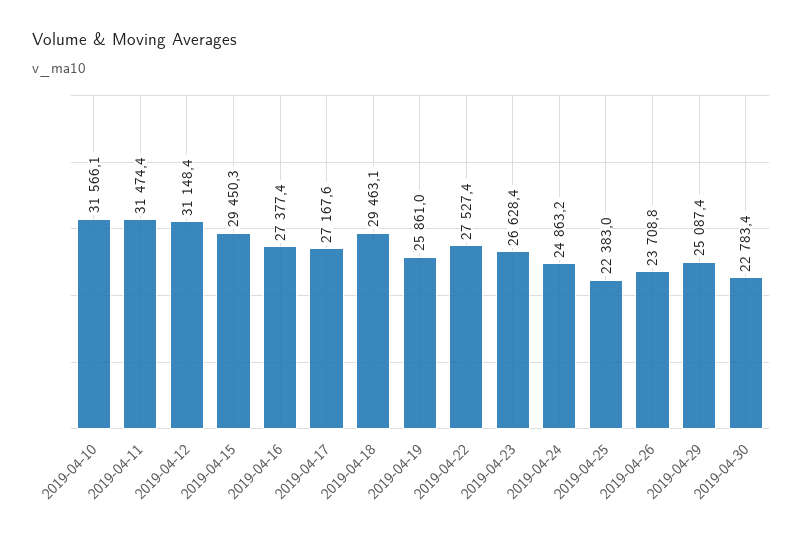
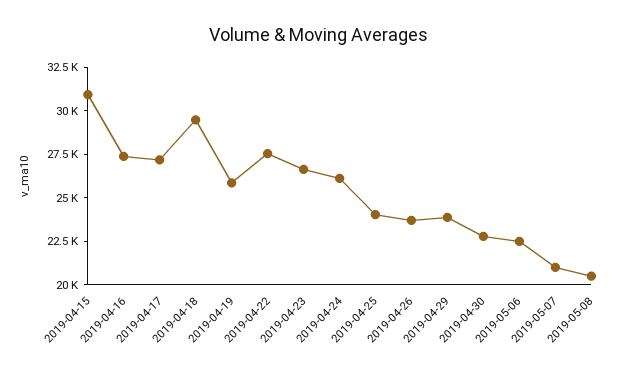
2019-04-10: 31566.1 -> none
2019-04-11: 31474.4 -> none
2019-04-12: 31148.4 -> none
2019-04-15: 29450.3 -> 31000
2019-04-24: 24863.2 -> 26000
2019-04-25: 22383 -> 24000
2019-04-29: 25087.4 -> 24000
2019-05-06: none -> 22500
2019-05-07: none -> 21000
2019-05-08: none -> 20500

